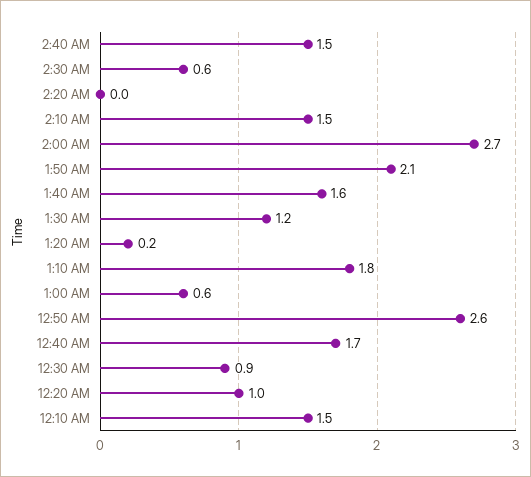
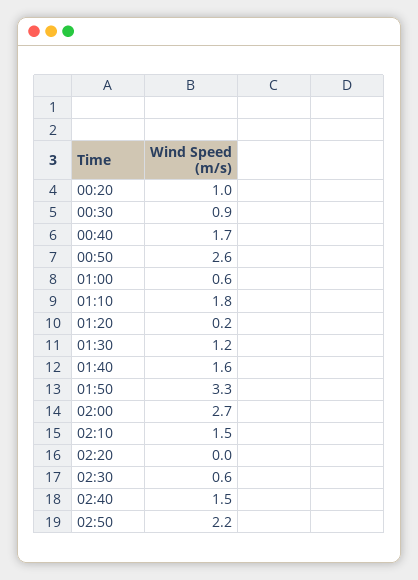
1:50 AM: 2.1 -> 3.3
12:10 AM: 1.5 -> none
02:50: none -> 2.2

